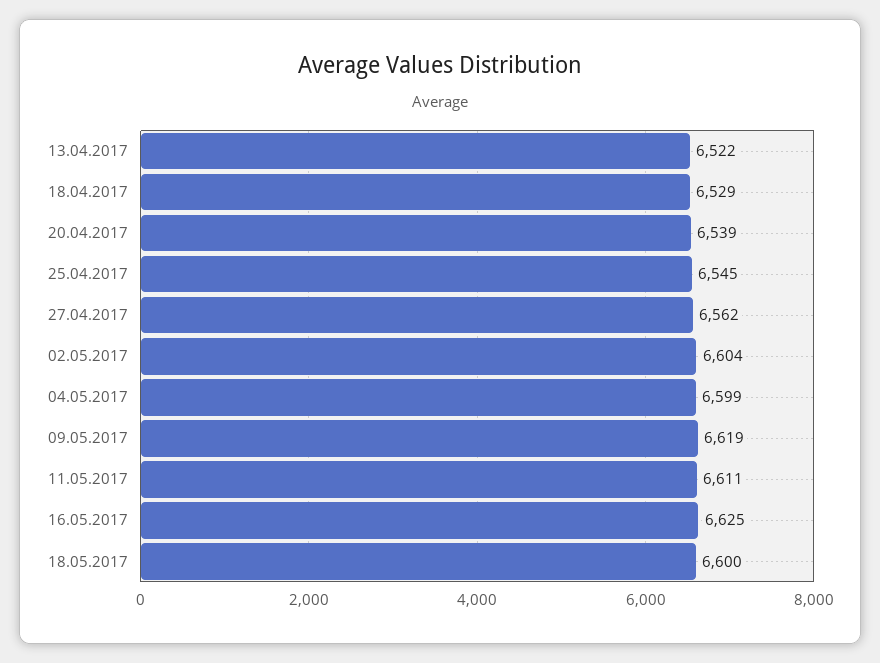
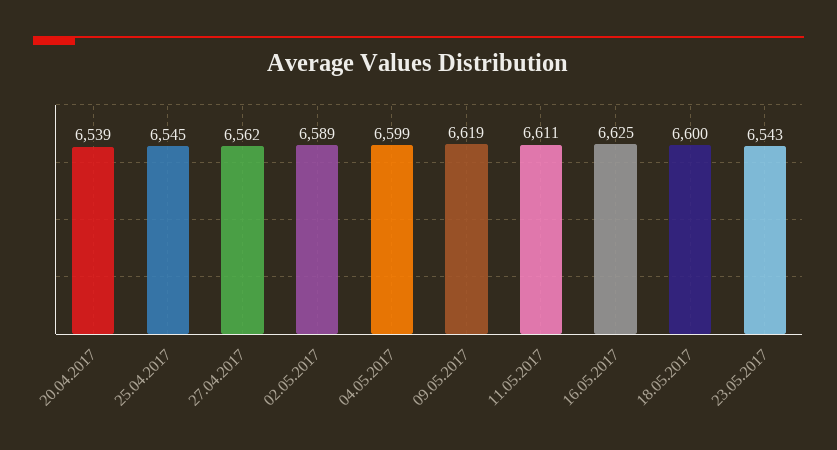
13.04.2017: 6522 -> none
18.04.2017: 6529 -> none
02.05.2017: 6604 -> 6589
23.05.2017: none -> 6543

